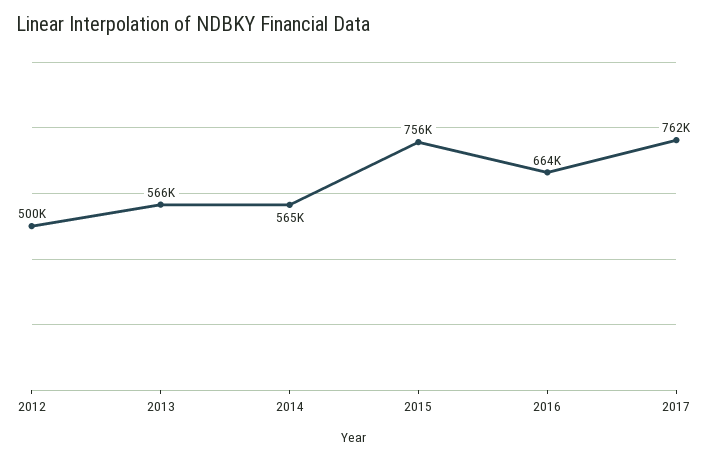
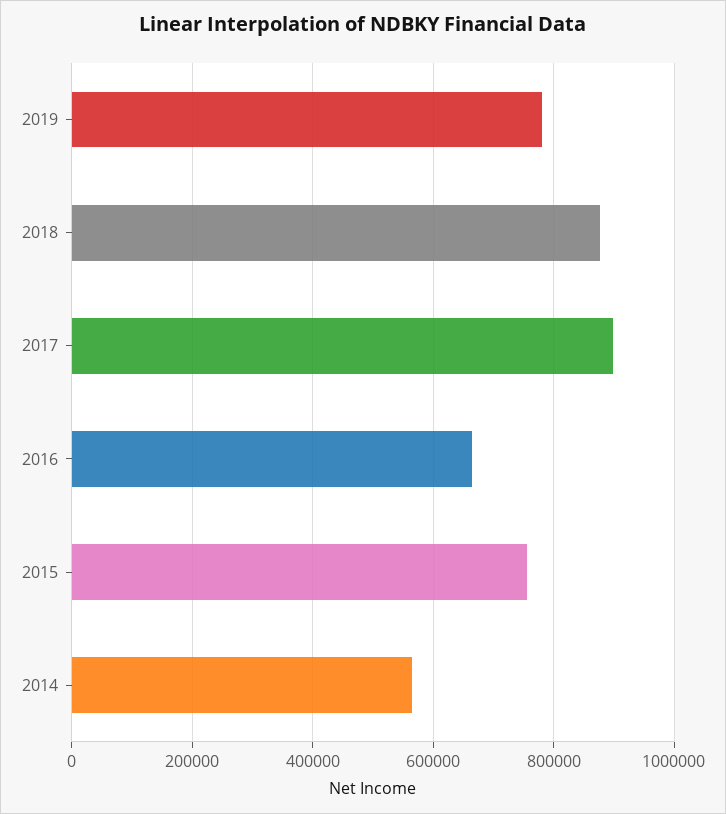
2012: 500000 -> none
2013: 566000 -> none
2017: 762000 -> 900000
2019: none -> 780000
2018: none -> 880000

